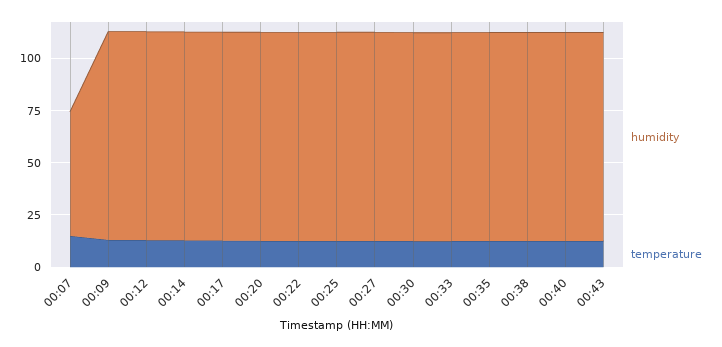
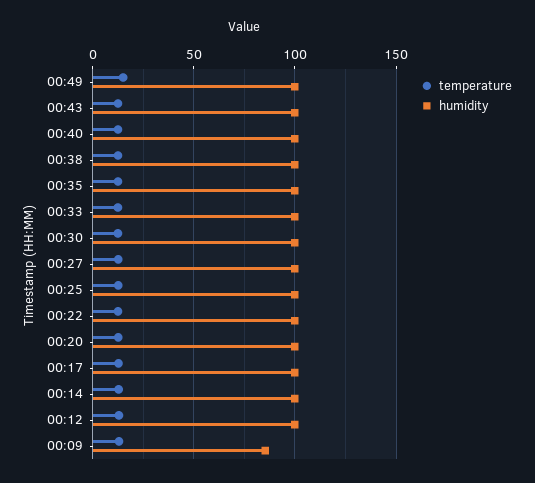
humidity, 00:07: 60 -> none
temperature, 00:07: 15 -> none
humidity, 00:09: 100 -> 85
temperature, 00:49: none -> 15
humidity, 00:49: none -> 100

